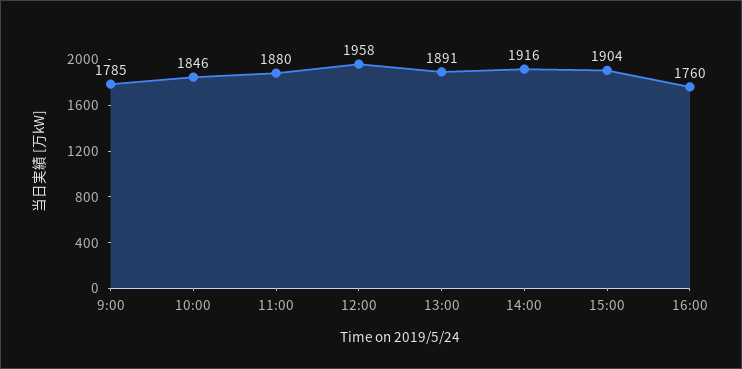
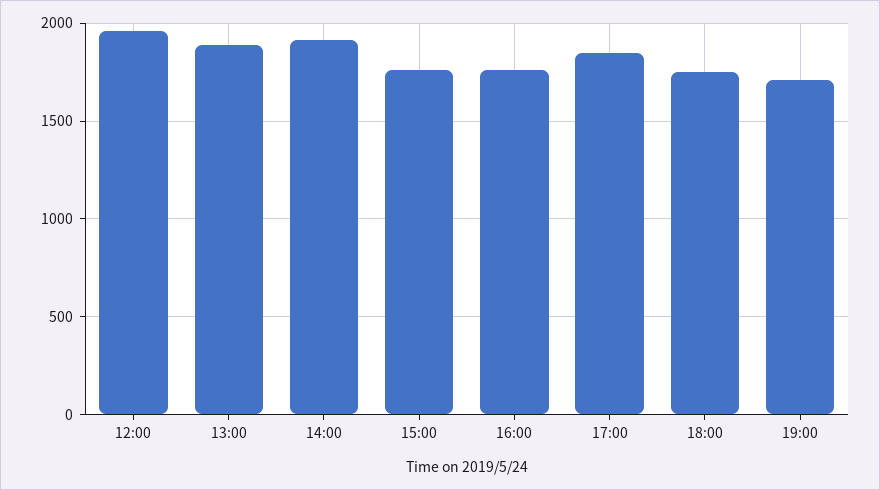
9:00: 1785 -> none
10:00: 1846 -> none
11:00: 1880 -> none
15:00: 1904 -> 1750
17:00: none -> 1850
18:00: none -> 1750
19:00: none -> 1700

